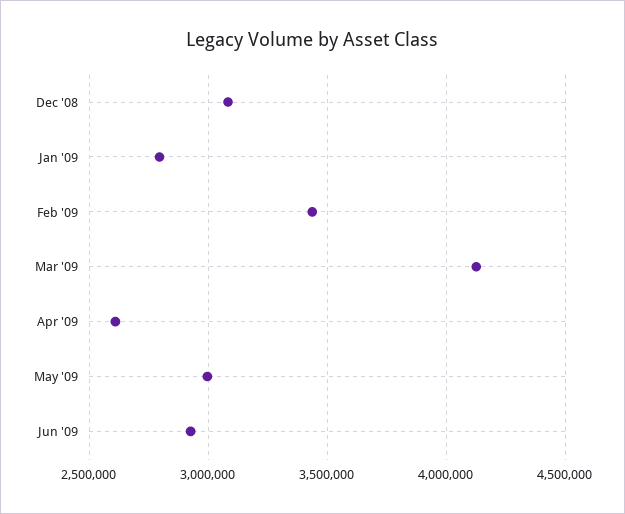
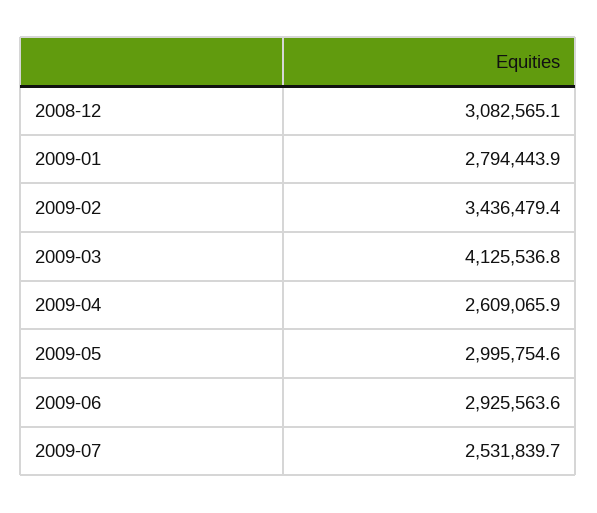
2009-07: none -> 2531839.7

